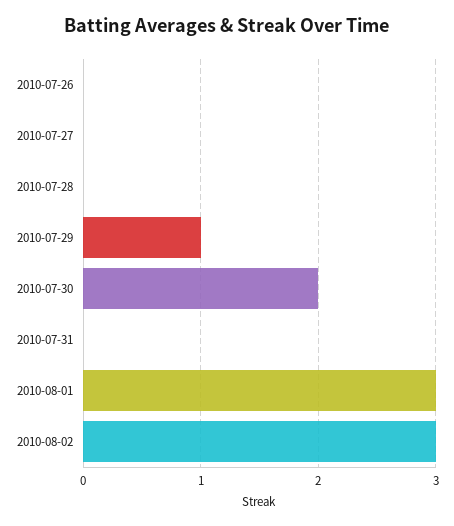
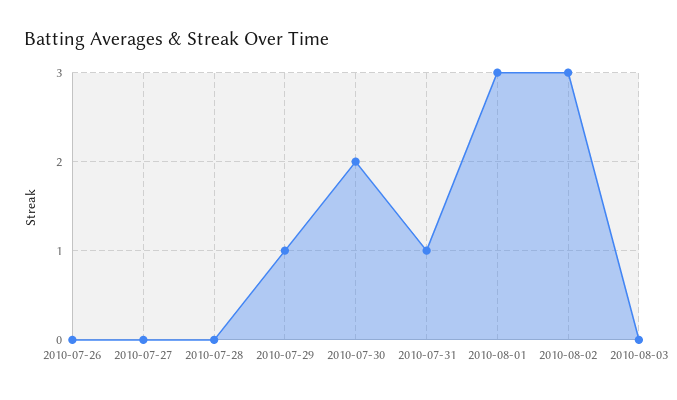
2010-07-31: 0 -> 1
2010-08-03: none -> 0

